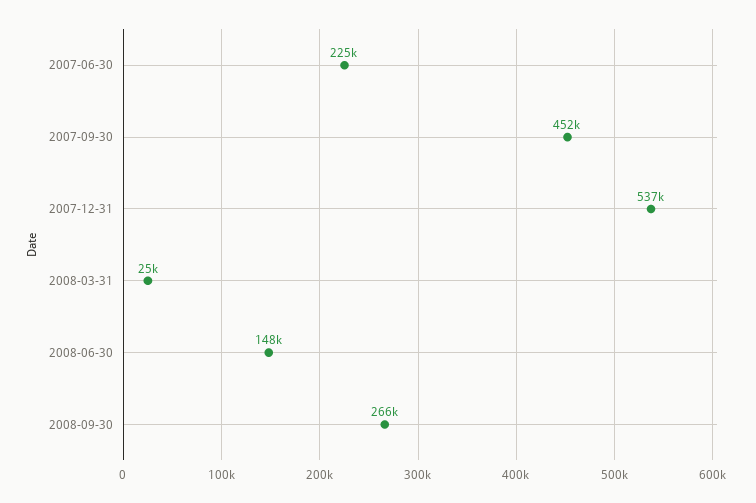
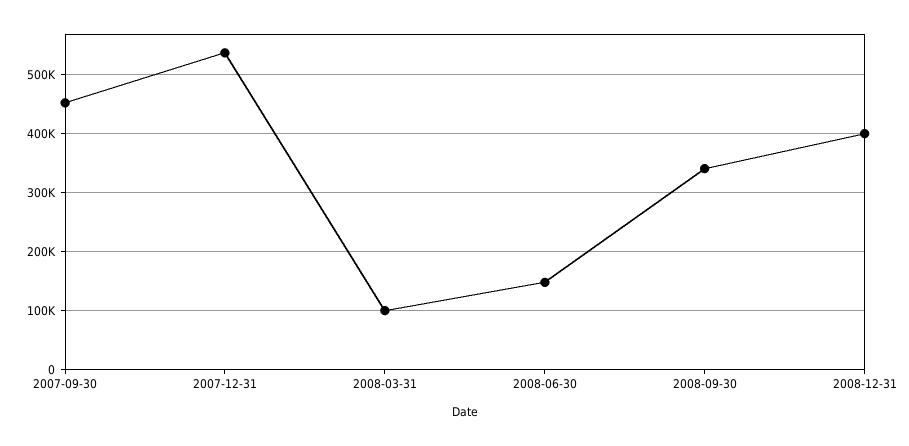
2007-06-30: 225000 -> none
2008-03-31: 25000 -> 100000
2008-09-30: 266000 -> 340000
2008-12-31: none -> 400000

